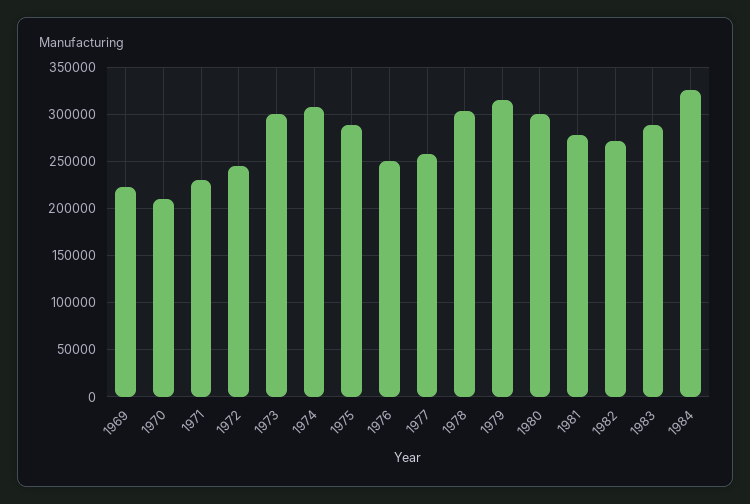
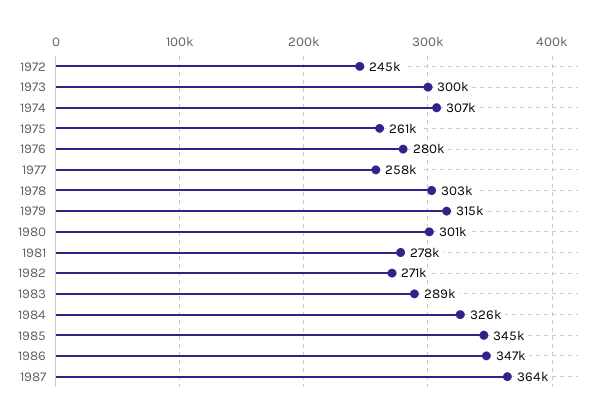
1969: 220000 -> none
1970: 210000 -> none
1971: 230000 -> none
1975: 290000 -> 261000
1976: 250000 -> 280000
1985: none -> 345000
1986: none -> 347000
1987: none -> 364000

